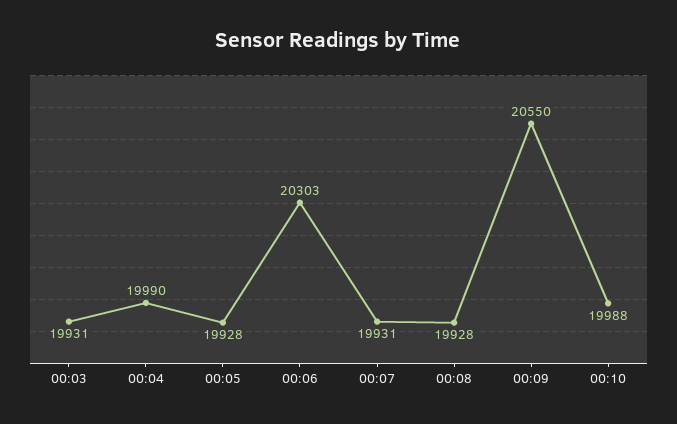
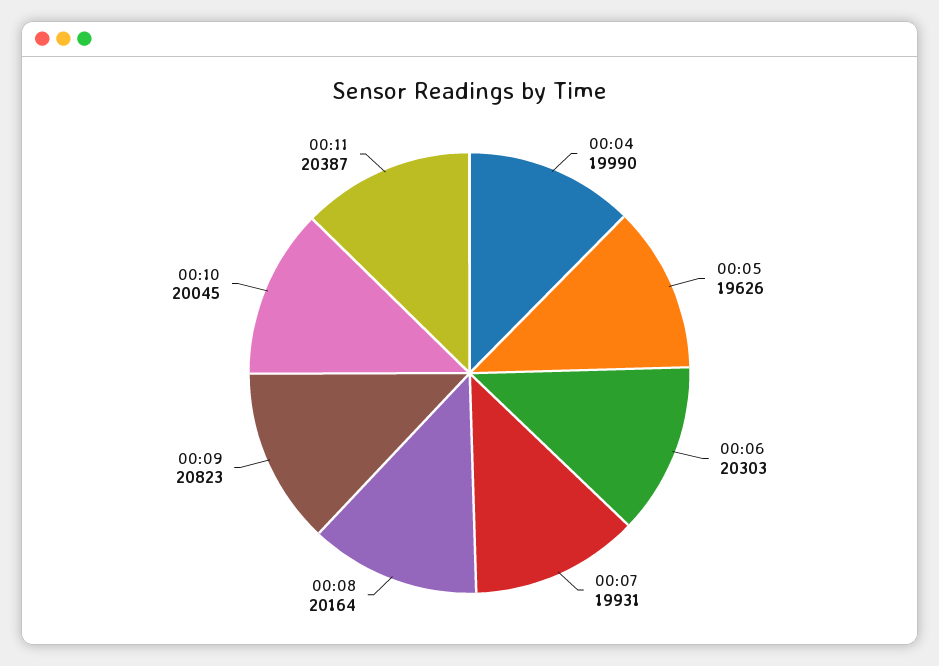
00:03: 19931 -> none
00:05: 19928 -> 19626
00:08: 19928 -> 20164
00:09: 20550 -> 20823
00:10: 19988 -> 20045
00:11: none -> 20387

